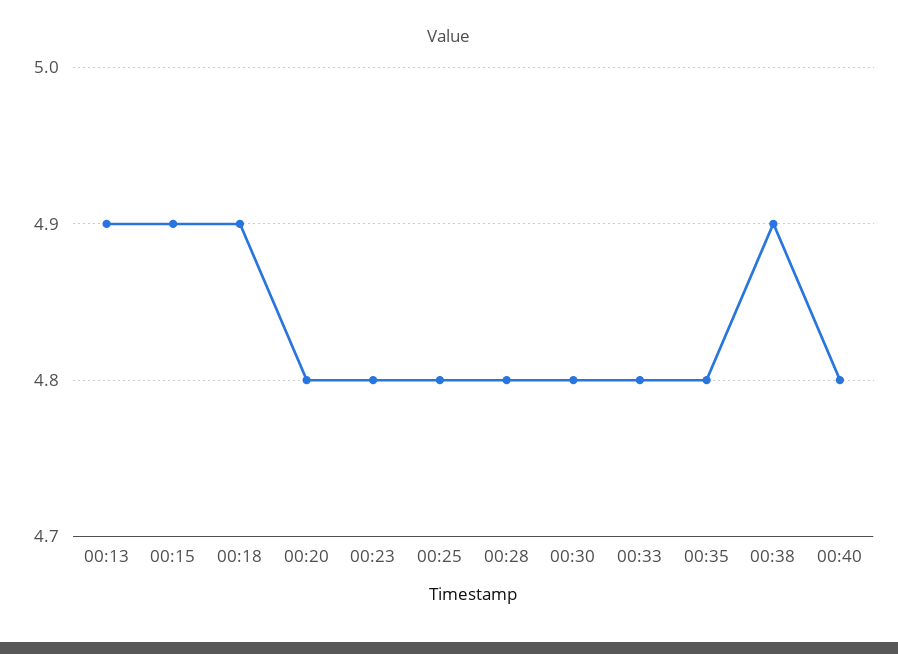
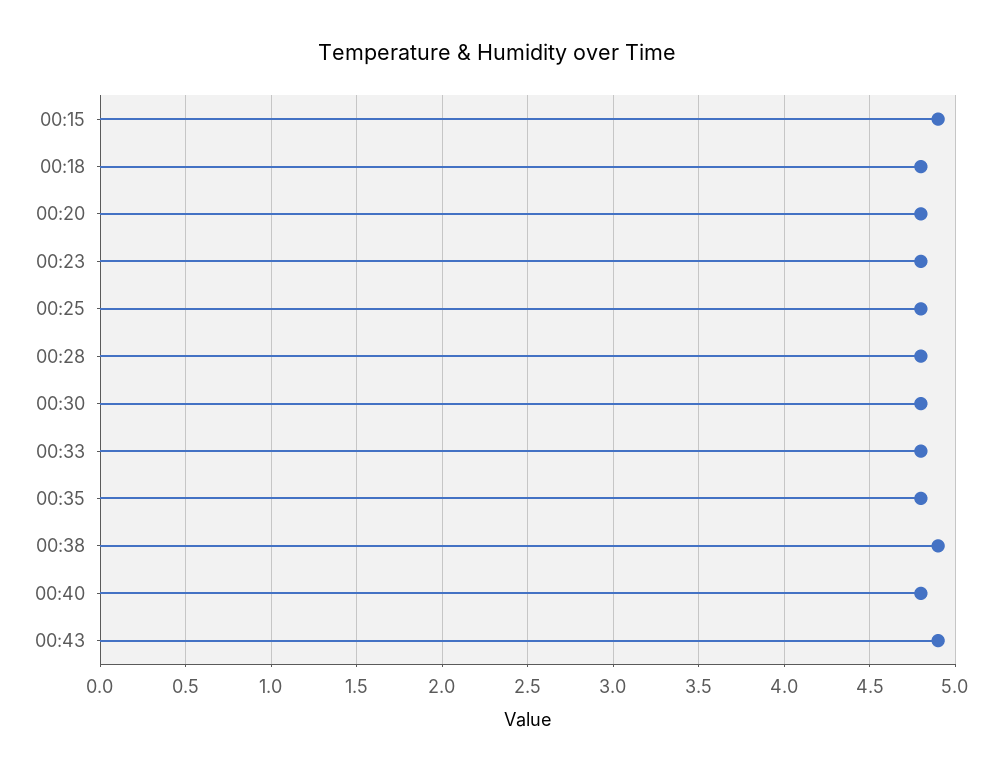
00:13: 4.9 -> none
00:18: 4.9 -> 4.8
00:43: none -> 4.9

